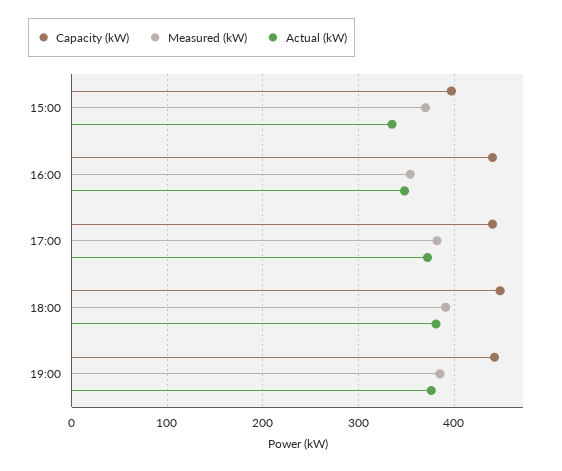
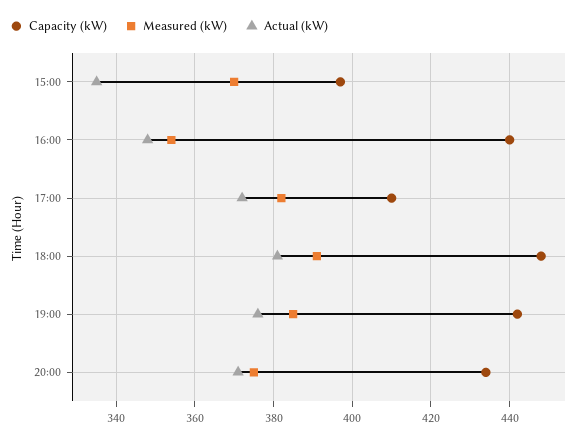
Capacity (kW), 17:00: 440 -> 410
Capacity (kW), 20:00: none -> 435
Measured (kW), 20:00: none -> 375
Actual (kW), 20:00: none -> 370

